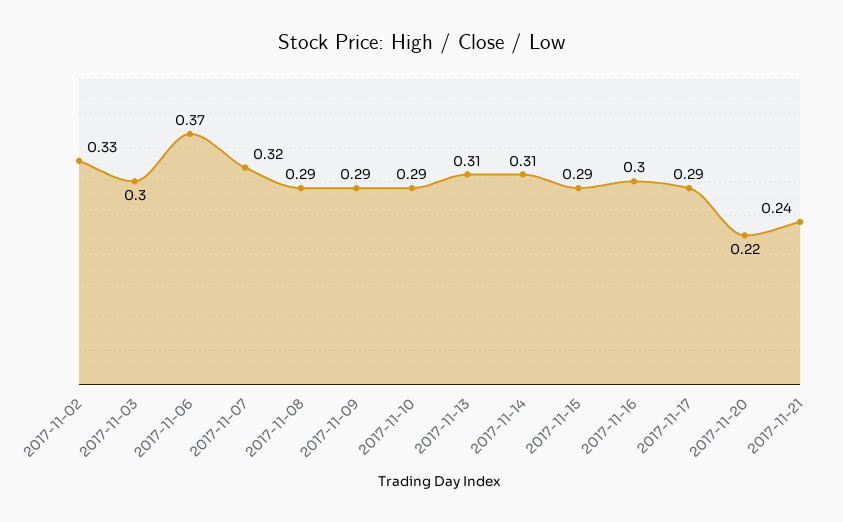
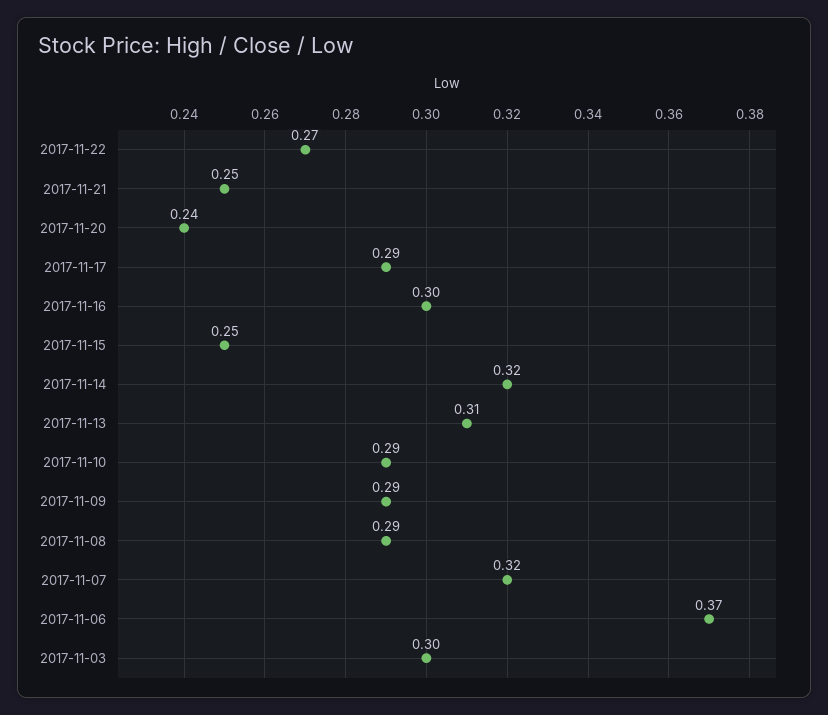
2017-11-02: 0.33 -> none
2017-11-14: 0.31 -> 0.32
2017-11-15: 0.29 -> 0.25
2017-11-20: 0.22 -> 0.24
2017-11-21: 0.24 -> 0.25
2017-11-22: none -> 0.27

